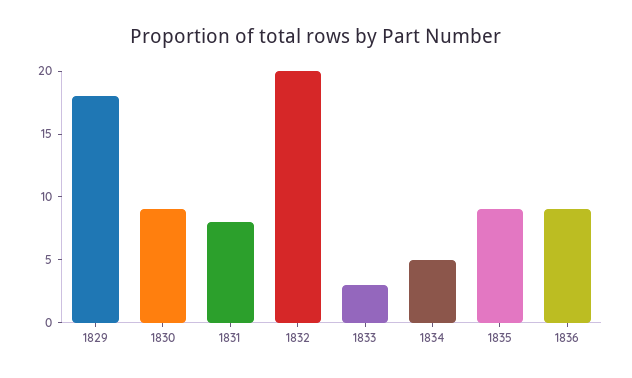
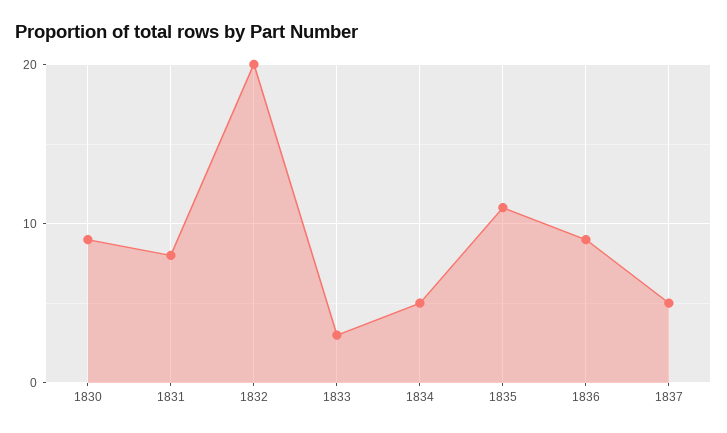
1829: 18 -> none
1835: 9 -> 11
1837: none -> 5

